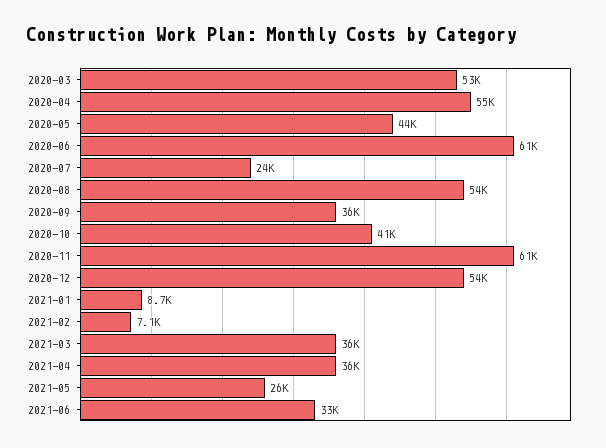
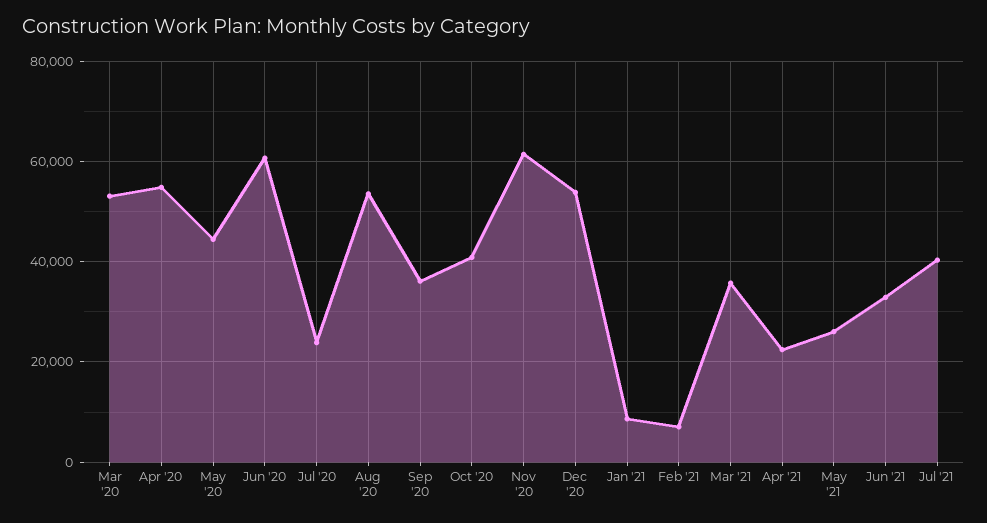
2021-04: 36000 -> 22000
Jul '21: none -> 40000

